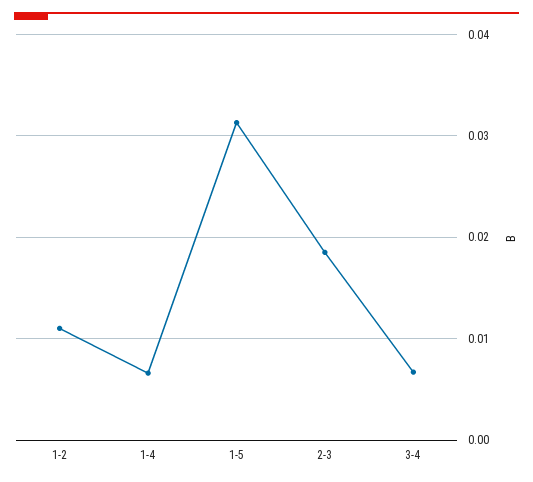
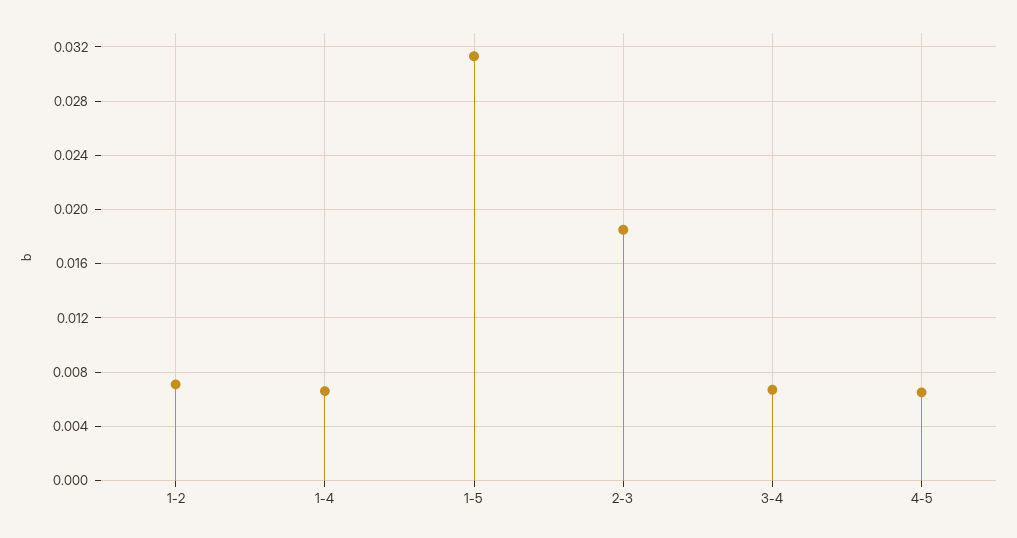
1-2: 0.011 -> 0.007
4-5: none -> 0.0065

